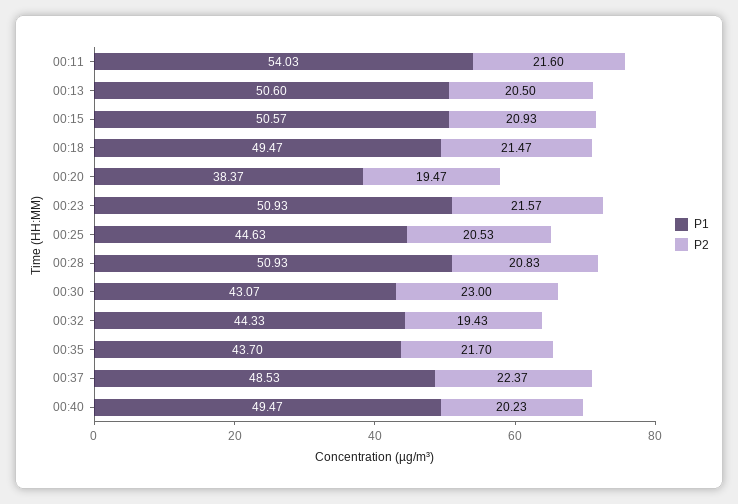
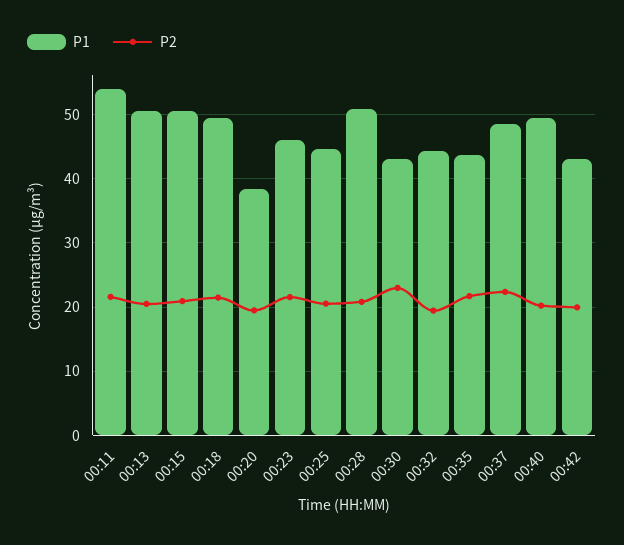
P1, 00:23: 50.93 -> 46
P1, 00:42: none -> 43
P2, 00:42: none -> 20

